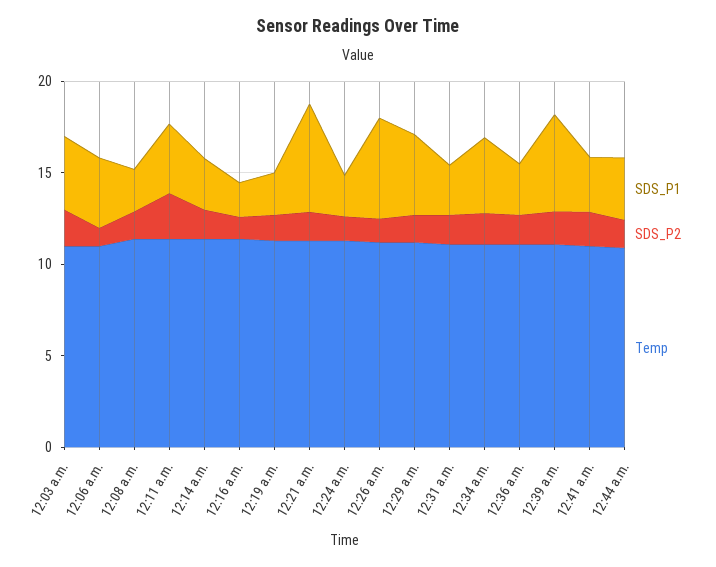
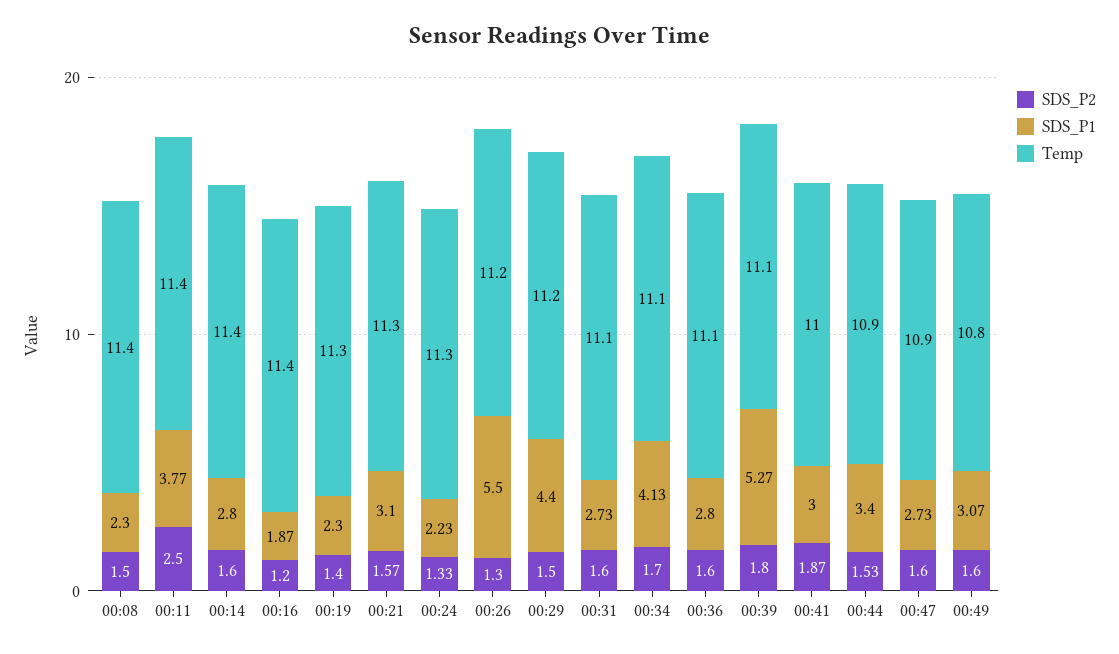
SDS_P1, 12:03 a.m.: 4 -> none
SDS_P2, 12:03 a.m.: 2 -> none
Temp, 12:03 a.m.: 11 -> none
SDS_P1, 12:06 a.m.: 4 -> none
SDS_P2, 12:06 a.m.: 1 -> none
Temp, 12:06 a.m.: 11 -> none
SDS_P1, 12:21 a.m.: 6 -> 3.1
SDS_P2, 00:47: none -> 1.6
SDS_P1, 00:47: none -> 2.73
Temp, 00:47: none -> 10.9
SDS_P2, 00:49: none -> 1.6
SDS_P1, 00:49: none -> 3.07
Temp, 00:49: none -> 10.8

